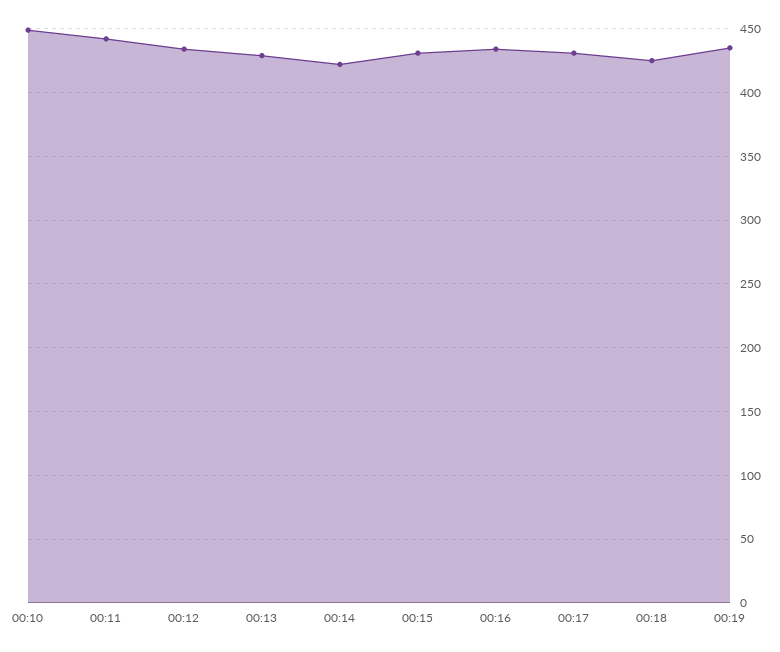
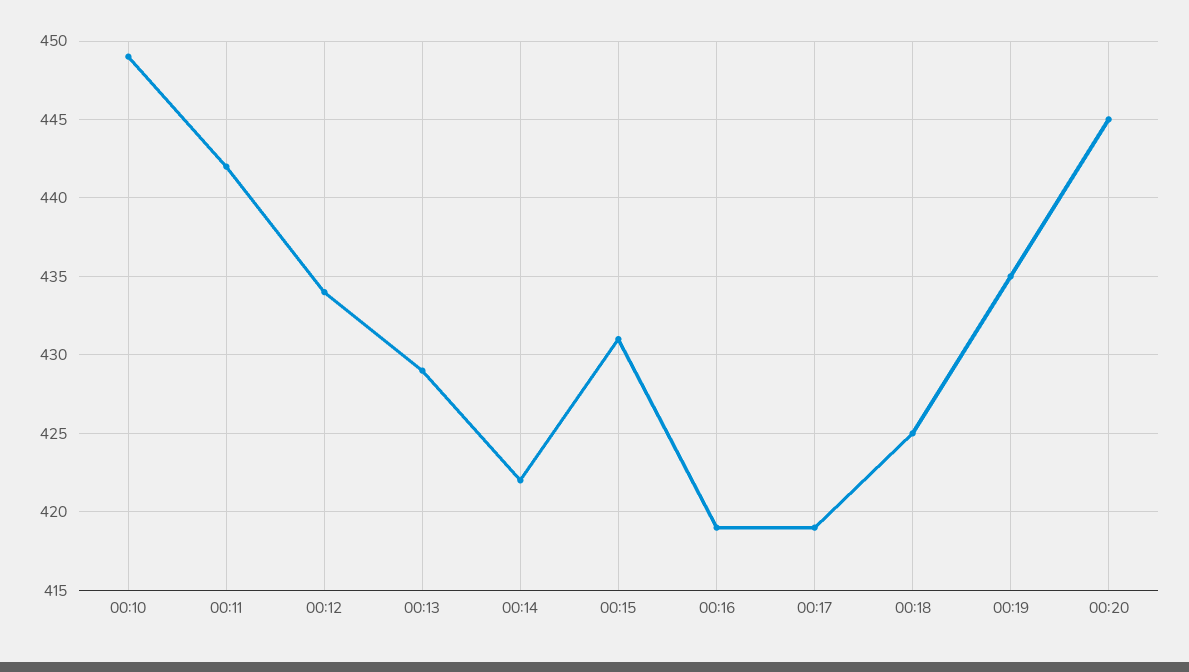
00:16: 435 -> 419
00:17: 430 -> 419
00:20: none -> 445

